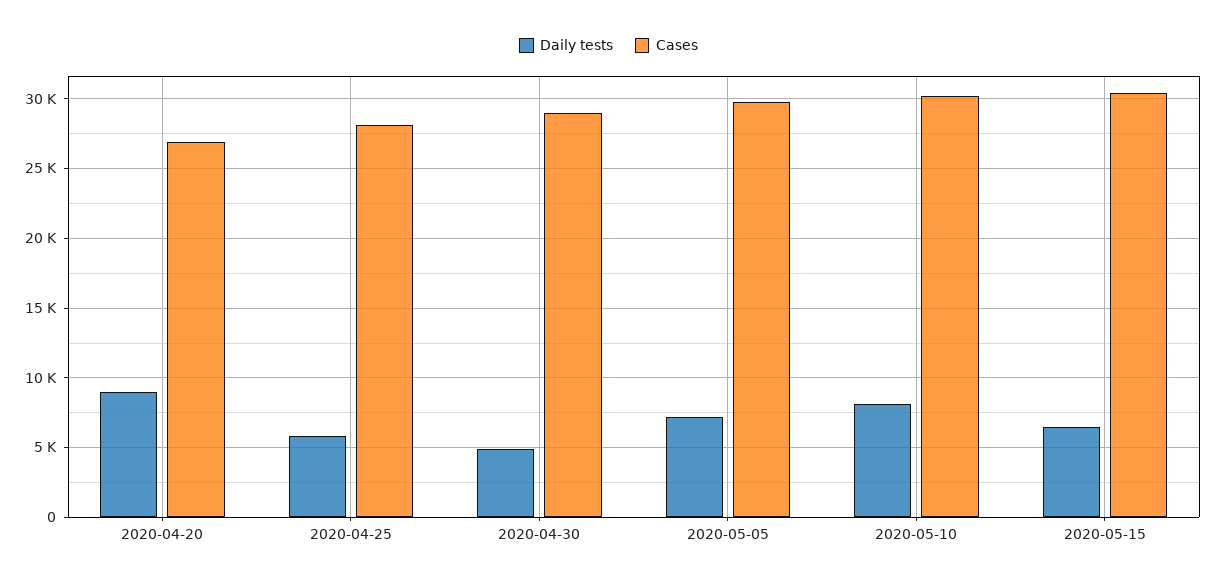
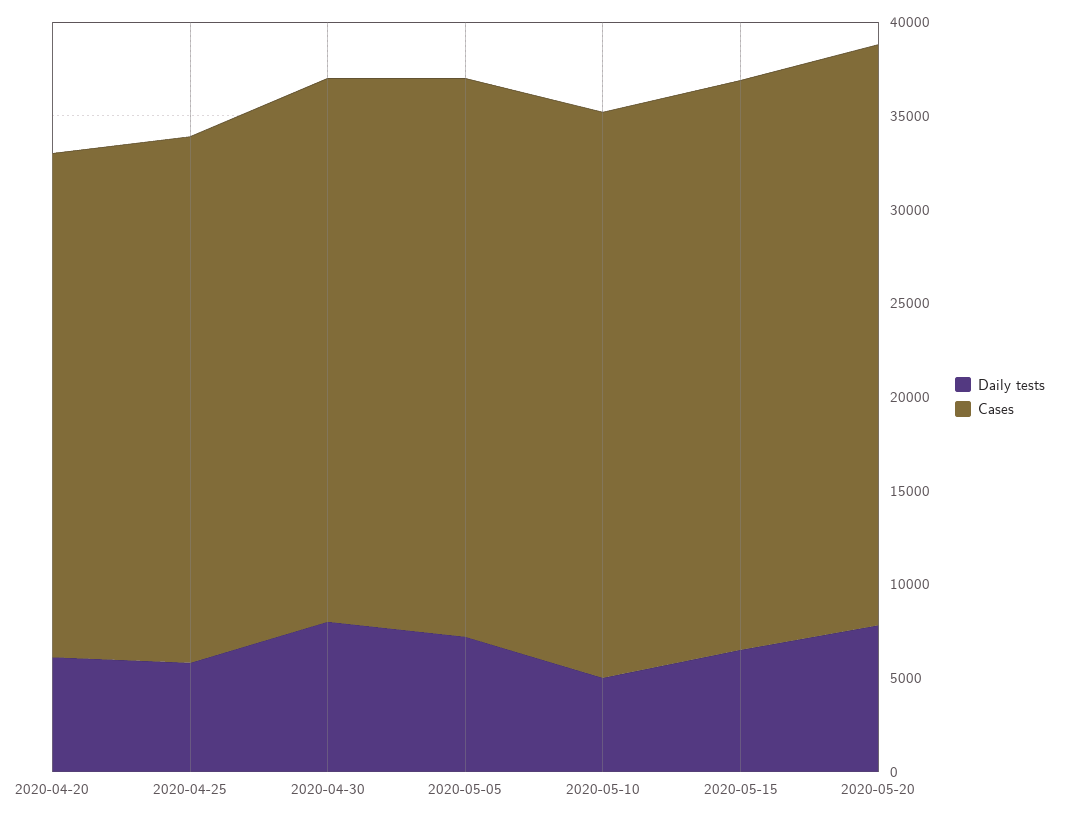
Daily tests, 2020-04-20: 9000 -> 6000
Daily tests, 2020-04-30: 5000 -> 8000
Daily tests, 2020-05-10: 8000 -> 5000
Daily tests, 2020-05-20: none -> 8000
Cases, 2020-05-20: none -> 31000

